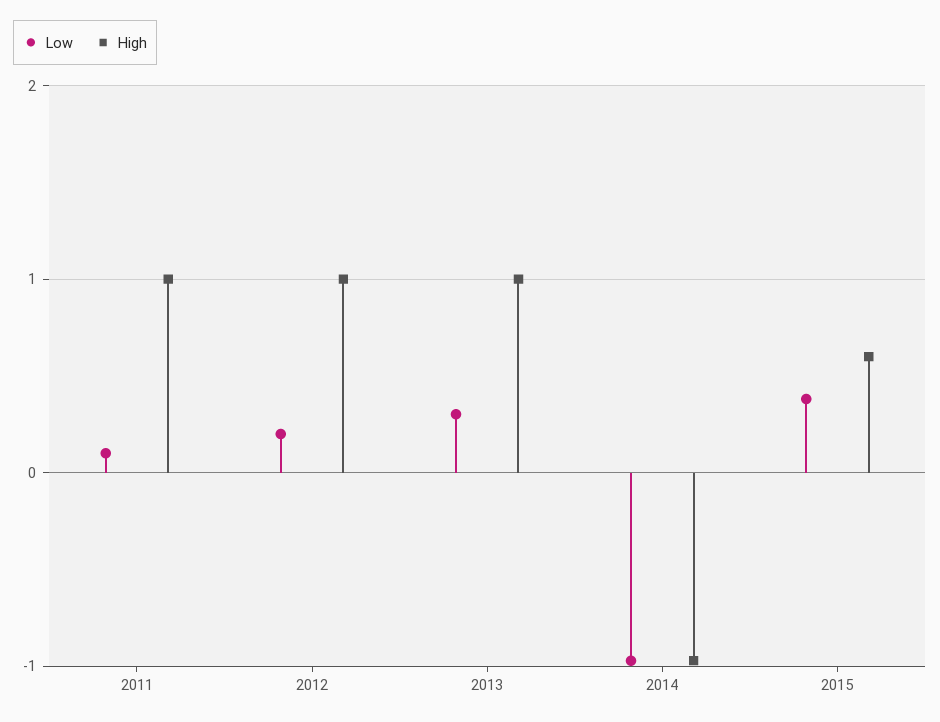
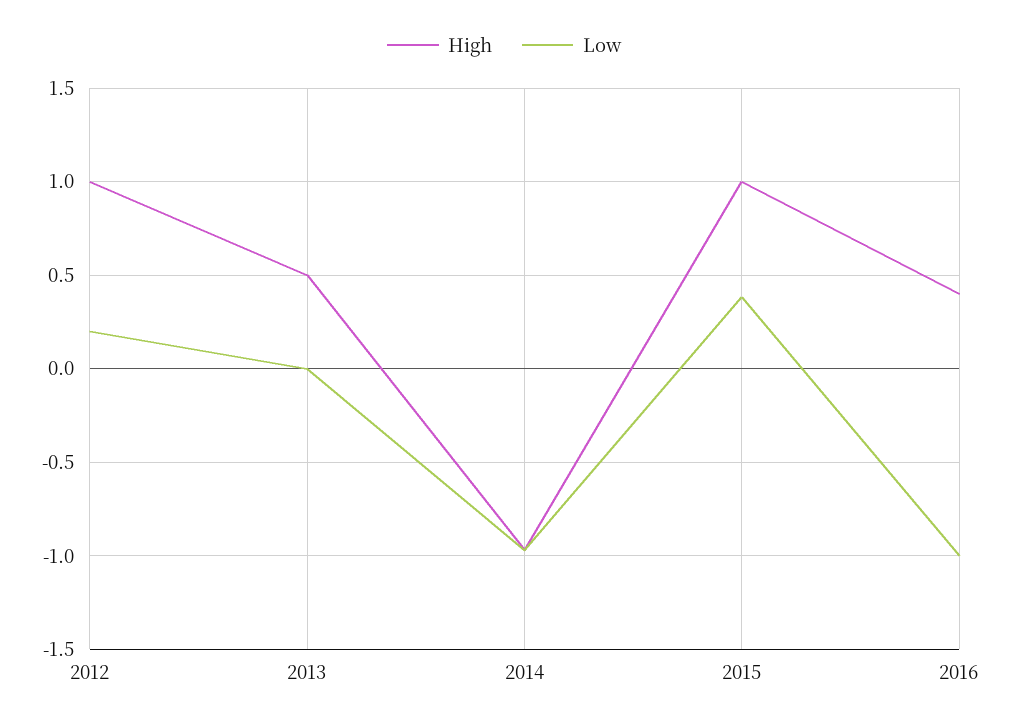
Low, 2011: 0.1 -> none
High, 2011: 1 -> none
Low, 2013: 0.3 -> 0
High, 2013: 1 -> 0.5
High, 2015: 0.6 -> 1
High, 2016: none -> 0.4
Low, 2016: none -> -1

